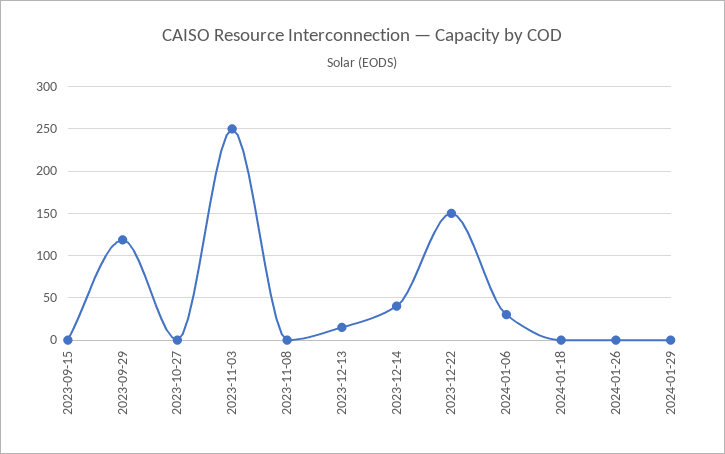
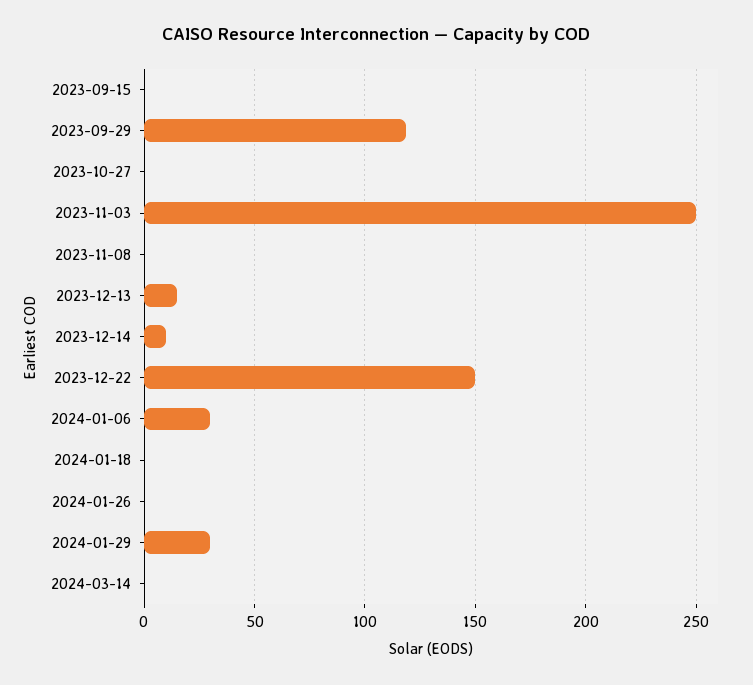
2023-12-14: 40 -> 10
2024-01-29: 0 -> 30
2024-03-14: none -> 0

